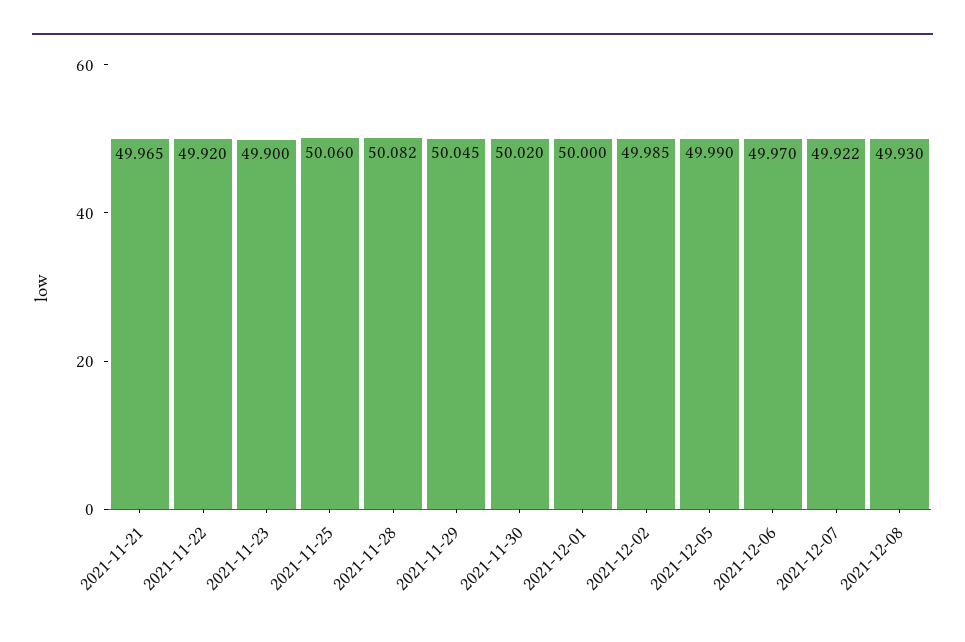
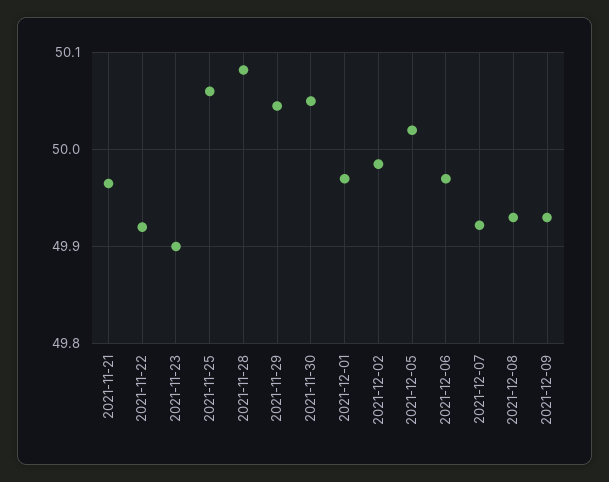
2021-11-30: 50.02 -> 50.05
2021-12-01: 50 -> 49.97
2021-12-05: 49.99 -> 50.02
2021-12-09: none -> 49.93

